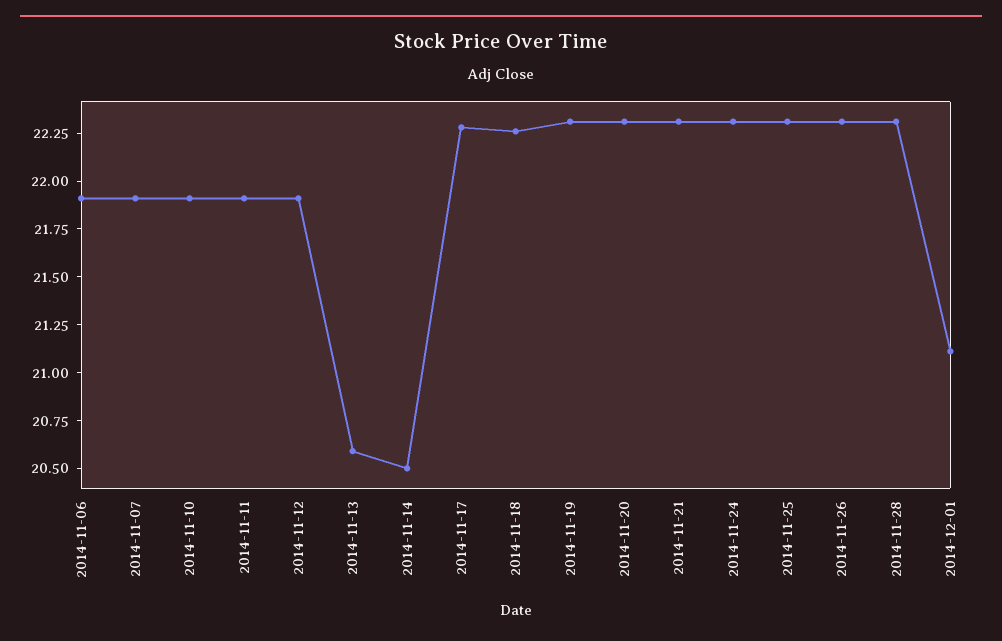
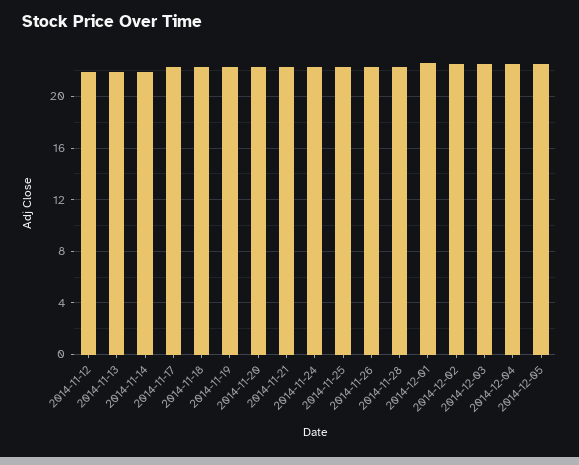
2014-11-06: 21.9 -> none
2014-11-07: 21.9 -> none
2014-11-10: 21.9 -> none
2014-11-11: 21.9 -> none
2014-11-13: 20.6 -> 22
2014-11-14: 20.5 -> 22
2014-12-01: 21.1 -> 22.5
2014-12-02: none -> 22.5
2014-12-03: none -> 22.5
2014-12-04: none -> 22.5
2014-12-05: none -> 22.5

